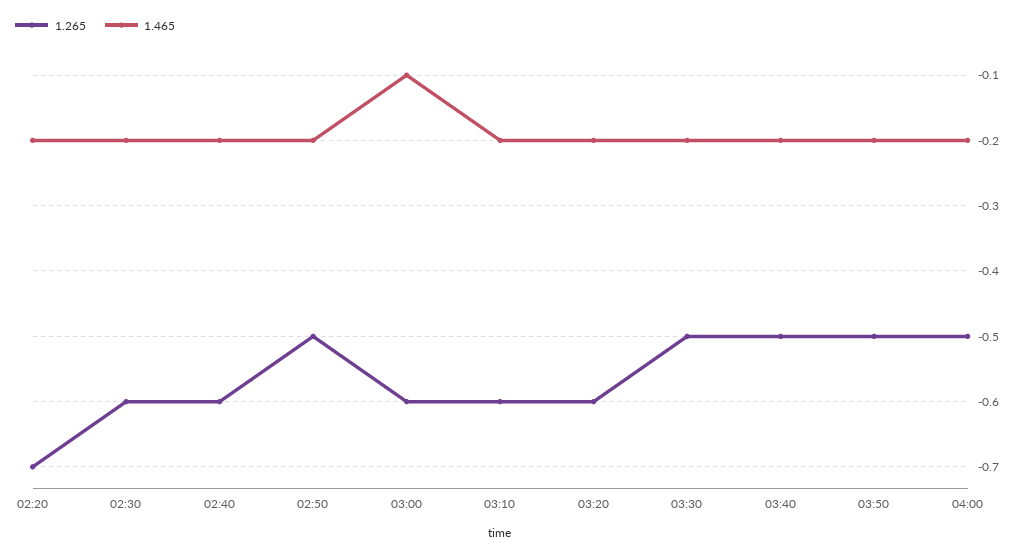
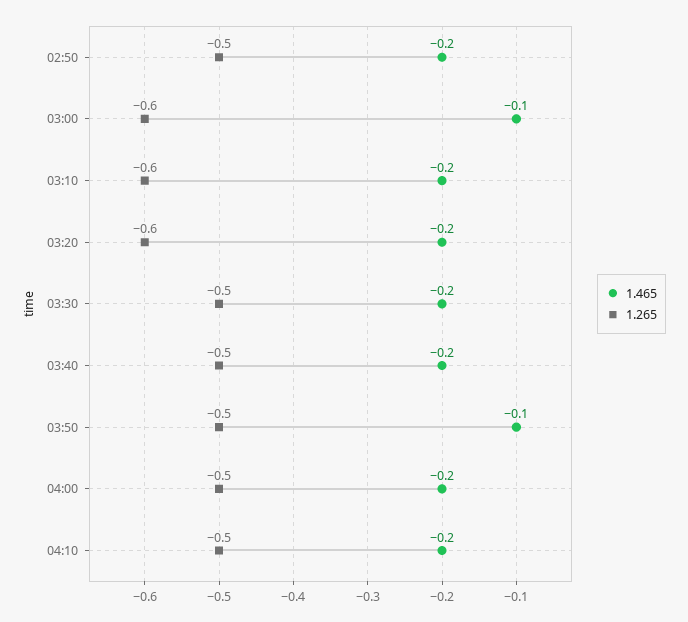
1.265, 02:20: -0.7 -> none
1.465, 02:20: -0.2 -> none
1.265, 02:30: -0.6 -> none
1.465, 02:30: -0.2 -> none
1.265, 02:40: -0.6 -> none
1.465, 02:40: -0.2 -> none
1.465, 03:50: -0.2 -> -0.1
1.465, 04:10: none -> -0.2
1.265, 04:10: none -> -0.5

